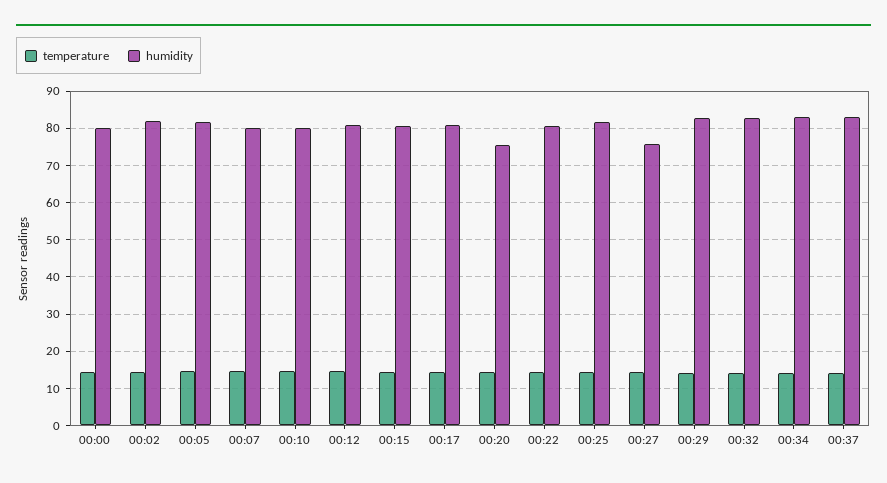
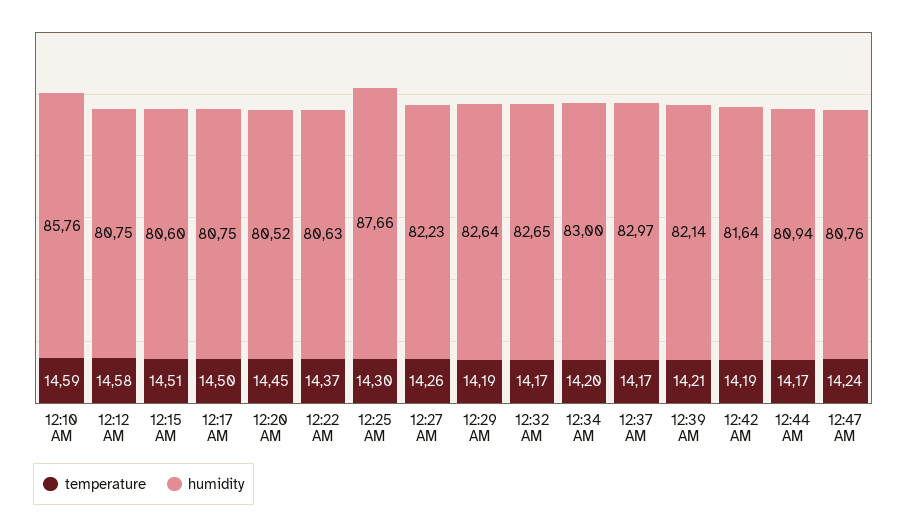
temperature, 00:00: 14 -> none
humidity, 00:00: 80 -> none
temperature, 00:02: 14 -> none
humidity, 00:02: 82 -> none
temperature, 00:05: 14 -> none
humidity, 00:05: 82 -> none
temperature, 00:07: 14 -> none
humidity, 00:07: 80 -> none
humidity, 00:10: 80 -> 85.76
humidity, 00:20: 76 -> 80.52
humidity, 00:25: 82 -> 87.66
humidity, 00:27: 76 -> 82.23
temperature, 12:39 AM: none -> 14.21
humidity, 12:39 AM: none -> 82.14
temperature, 12:42 AM: none -> 14.19
humidity, 12:42 AM: none -> 81.64
temperature, 12:44 AM: none -> 14.17
humidity, 12:44 AM: none -> 80.94
temperature, 12:47 AM: none -> 14.24
humidity, 12:47 AM: none -> 80.76

